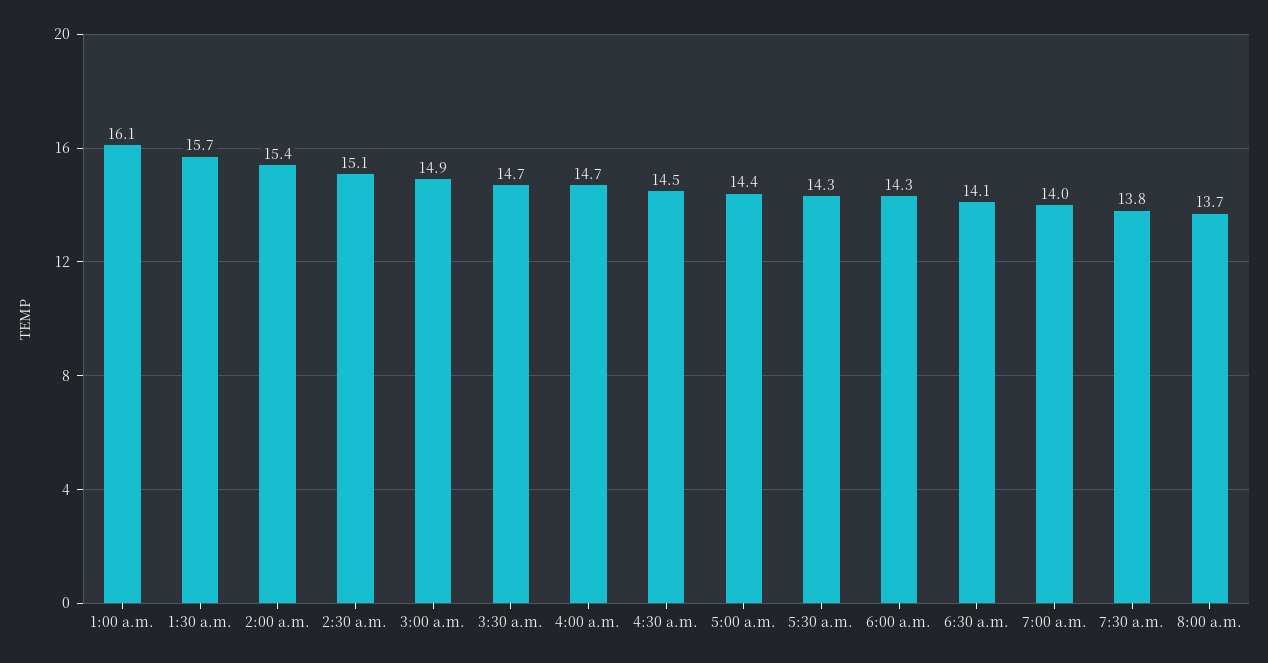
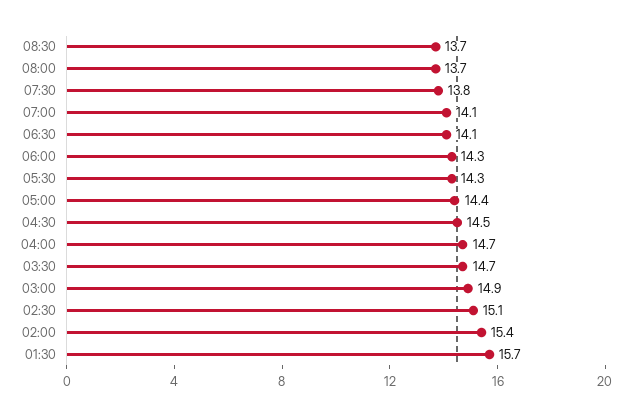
1:00 a.m.: 16.1 -> none
7:00 a.m.: 14 -> 14.1
08:30: none -> 13.7

